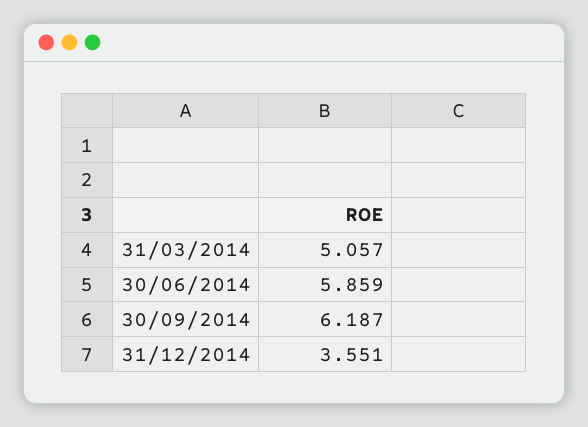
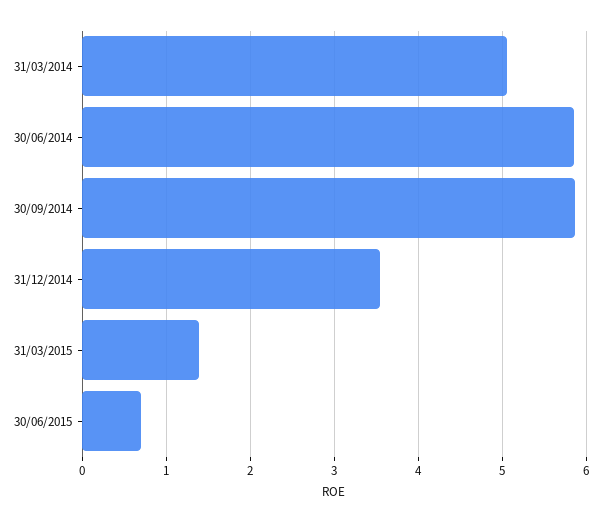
30/09/2014: 6.187 -> 5.9
31/03/2015: none -> 1.4
30/06/2015: none -> 0.7

